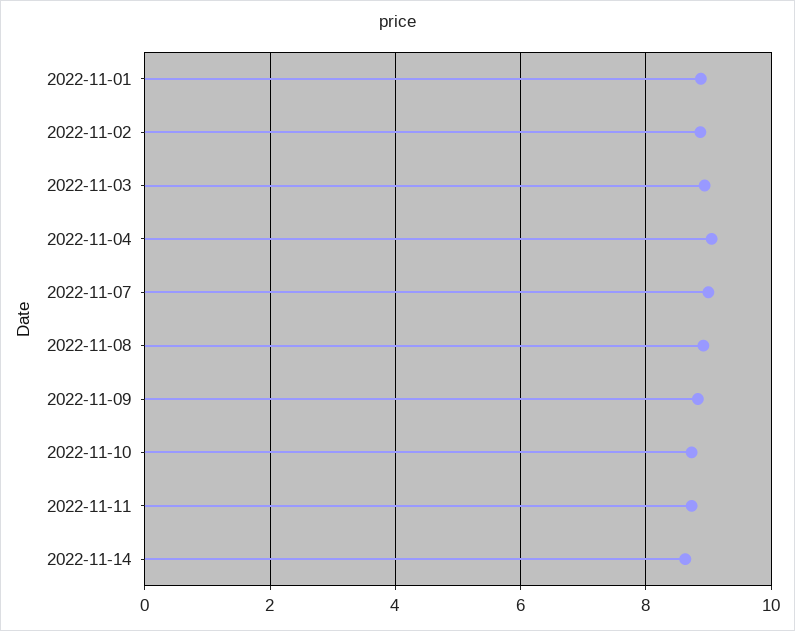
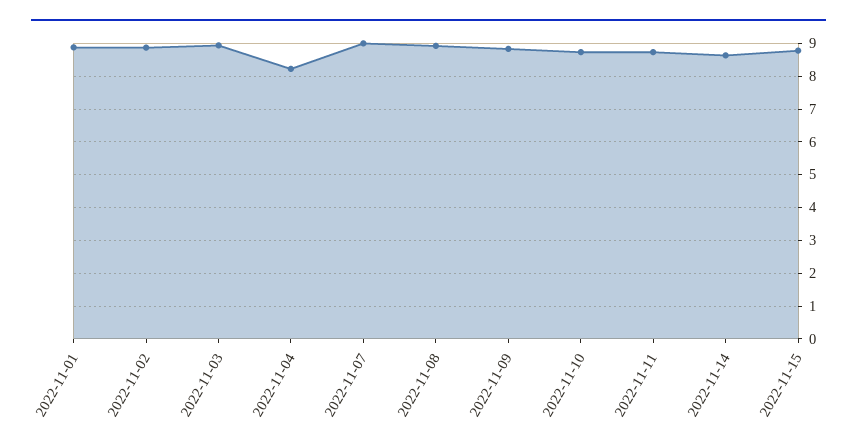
2022-11-04: 9 -> 8.2
2022-11-15: none -> 8.8

